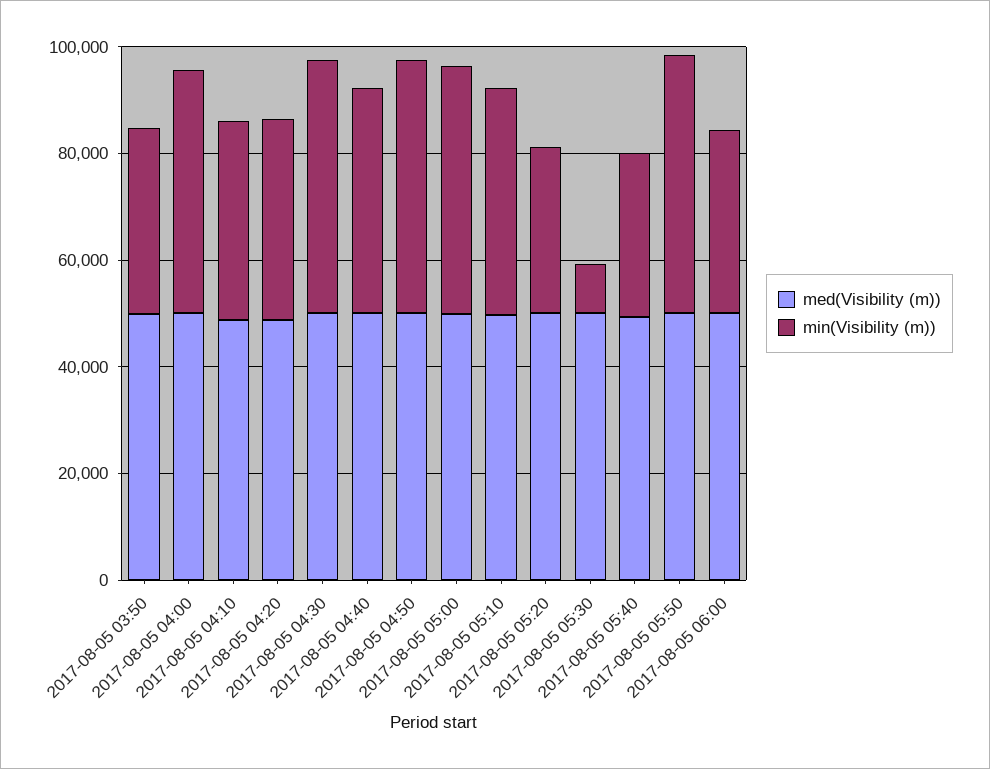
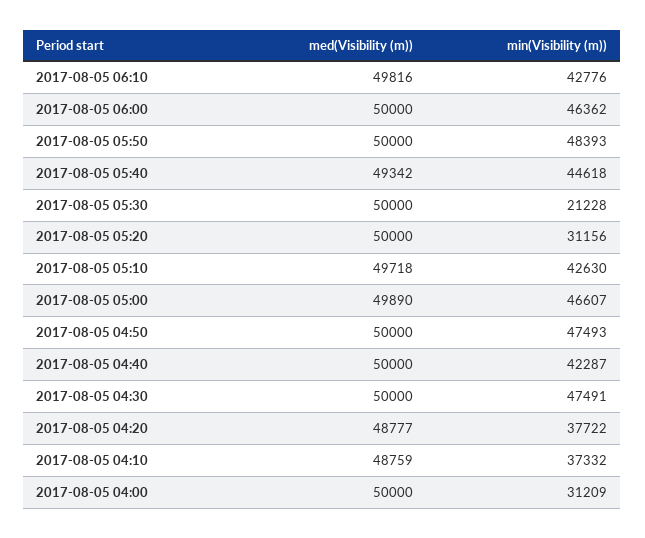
med(Visibility (m)), 2017-08-05 03:50: 50000 -> none
min(Visibility (m)), 2017-08-05 03:50: 35000 -> none
min(Visibility (m)), 2017-08-05 04:00: 45000 -> 31209
min(Visibility (m)), 2017-08-05 05:30: 10000 -> 21228
min(Visibility (m)), 2017-08-05 05:40: 30000 -> 44618
min(Visibility (m)), 2017-08-05 06:00: 35000 -> 46362
med(Visibility (m)), 2017-08-05 06:10: none -> 49816
min(Visibility (m)), 2017-08-05 06:10: none -> 42776

